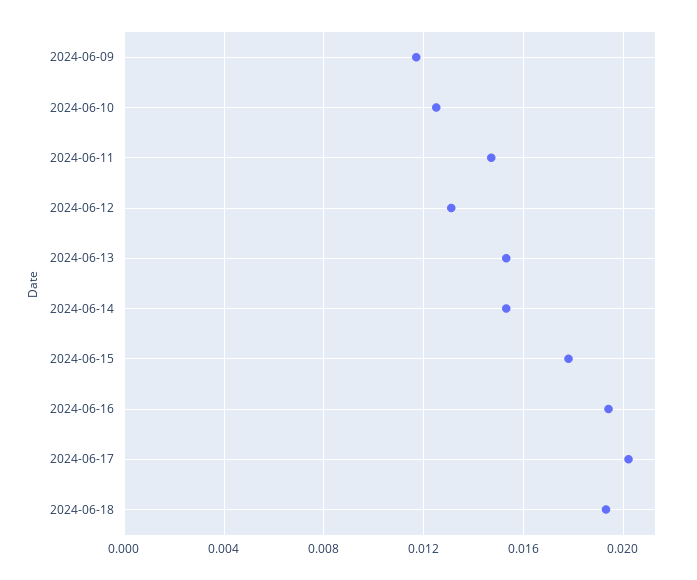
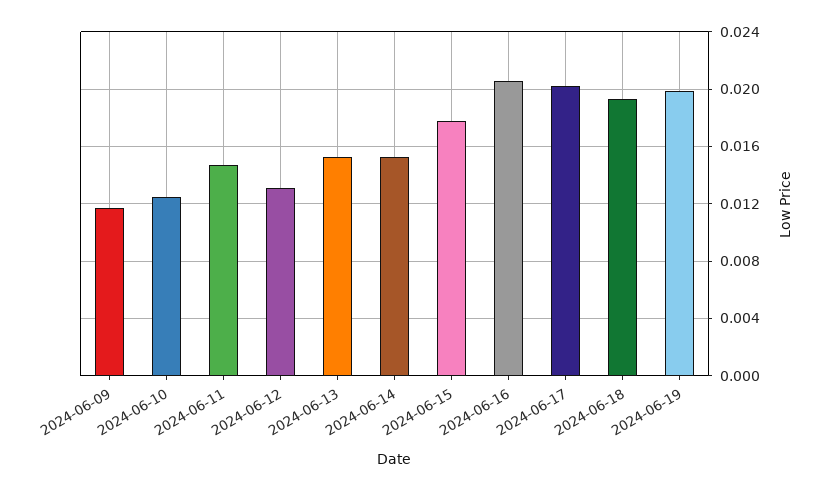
2024-06-16: 0.0195 -> 0.0205
2024-06-19: none -> 0.02

